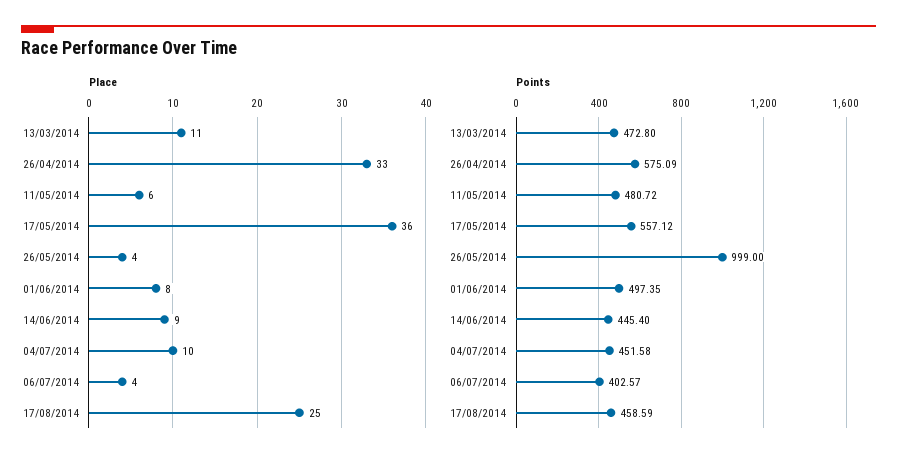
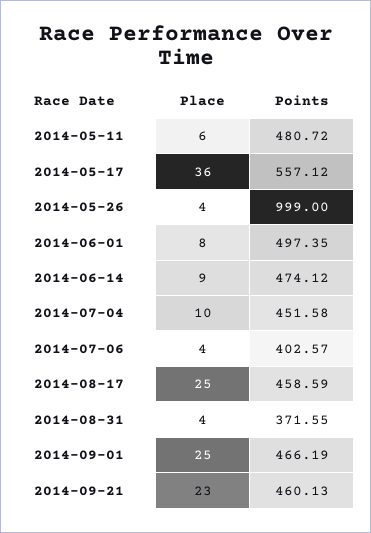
Place, 13/03/2014: 11 -> none
Place, 26/04/2014: 33 -> none
Points, 13/03/2014: 472.8 -> none
Points, 26/04/2014: 575.09 -> none
Points, 14/06/2014: 445.4 -> 474.12
Place, 2014-08-31: none -> 4
Points, 2014-08-31: none -> 371.55
Place, 2014-09-01: none -> 25
Points, 2014-09-01: none -> 466.19
Place, 2014-09-21: none -> 23
Points, 2014-09-21: none -> 460.13

